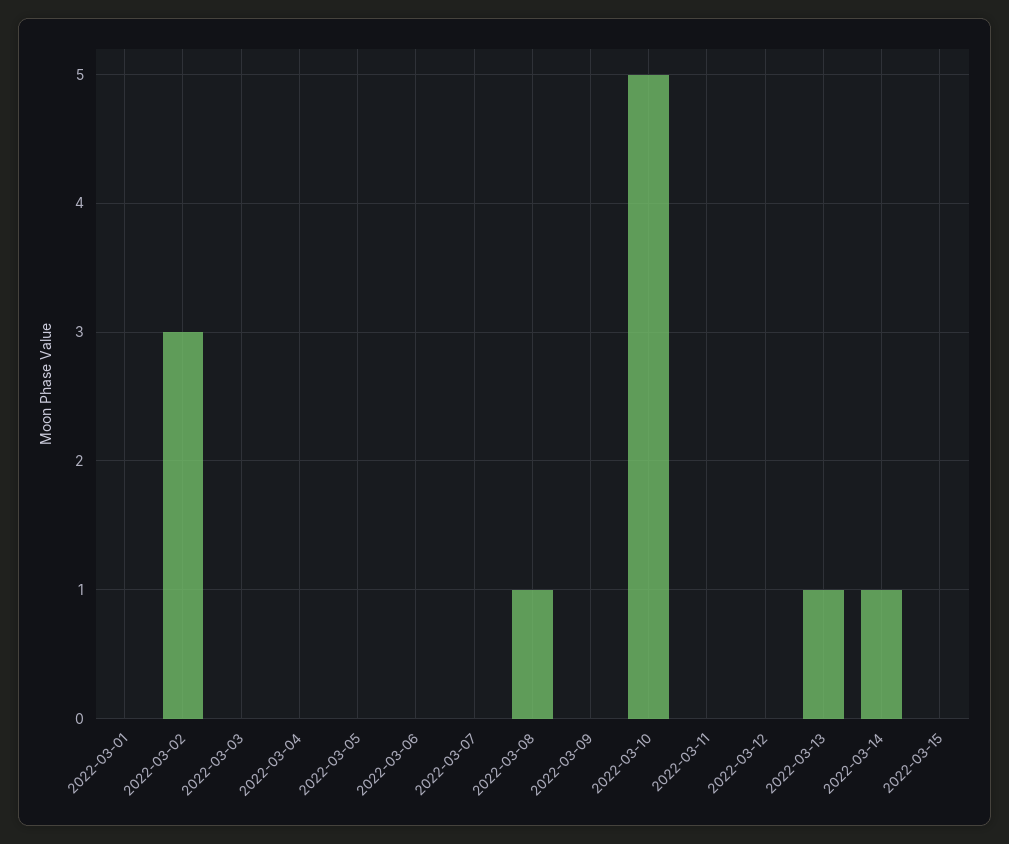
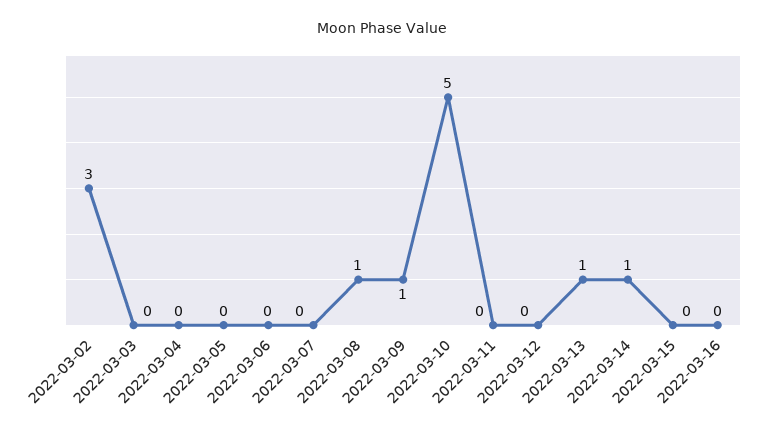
2022-03-01: 0 -> none
2022-03-09: 0 -> 1
2022-03-16: none -> 0

